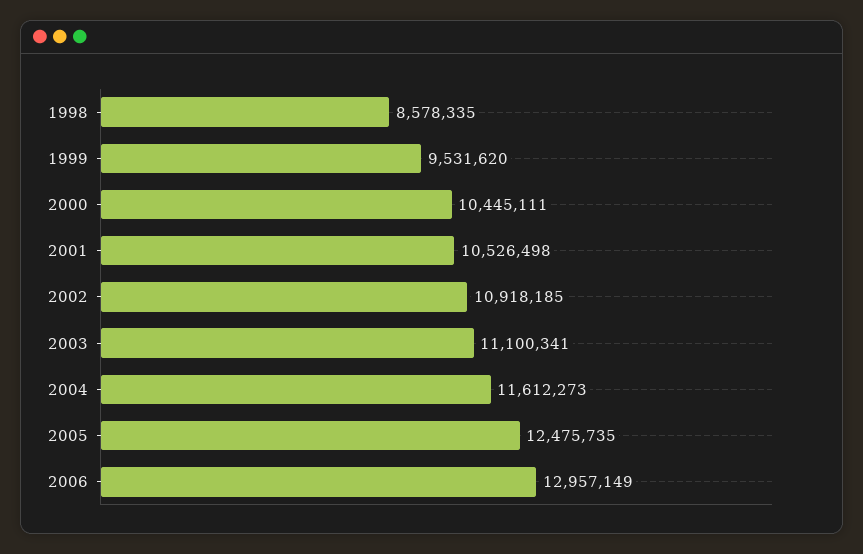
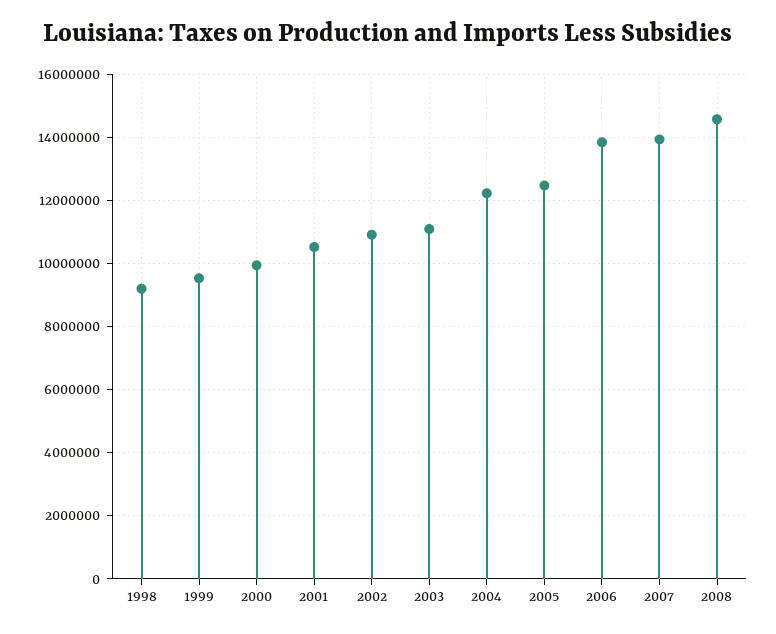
1998: 8578335 -> 9200000
2000: 10445111 -> 10000000
2004: 11612273 -> 12200000
2006: 12957149 -> 13800000
2007: none -> 14000000
2008: none -> 14600000

